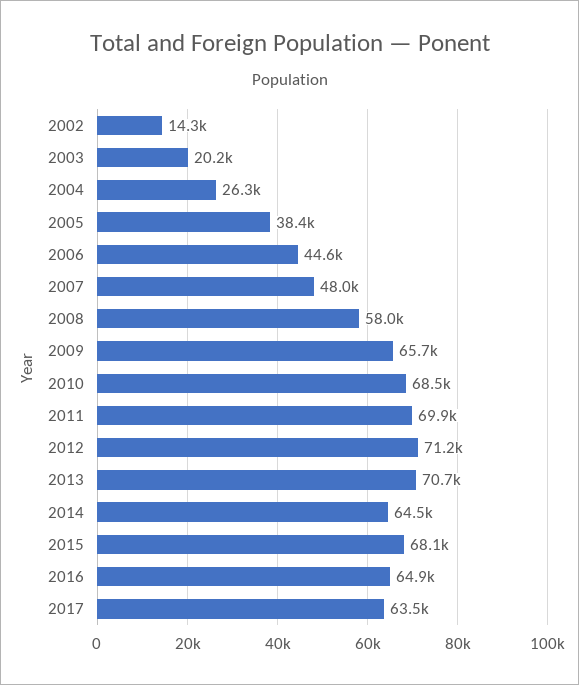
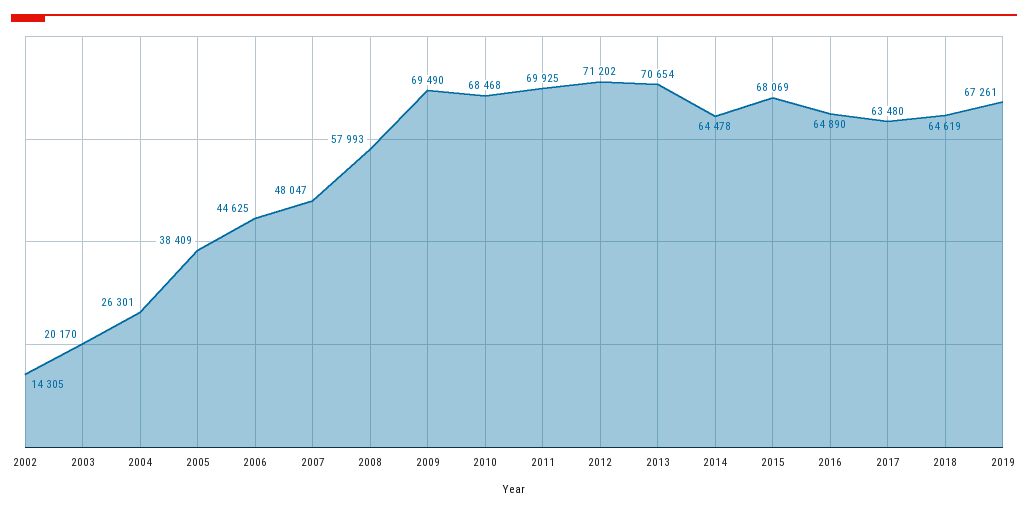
2009: 65700 -> 69490
2018: none -> 64619
2019: none -> 67261

